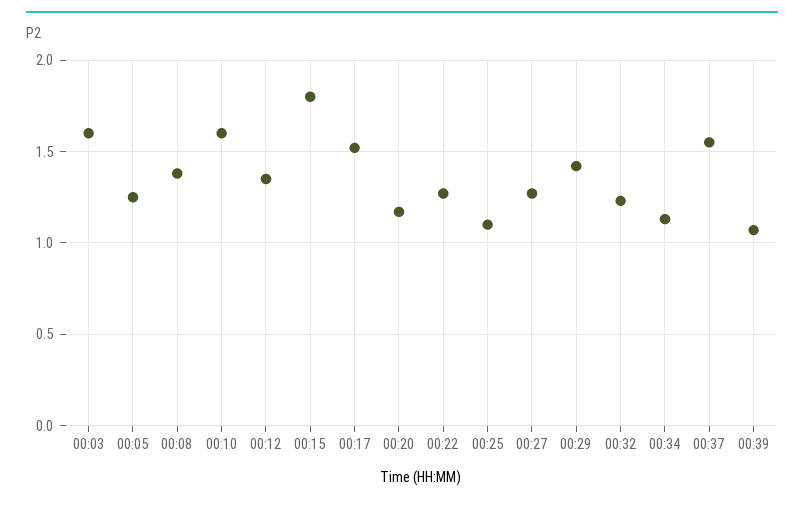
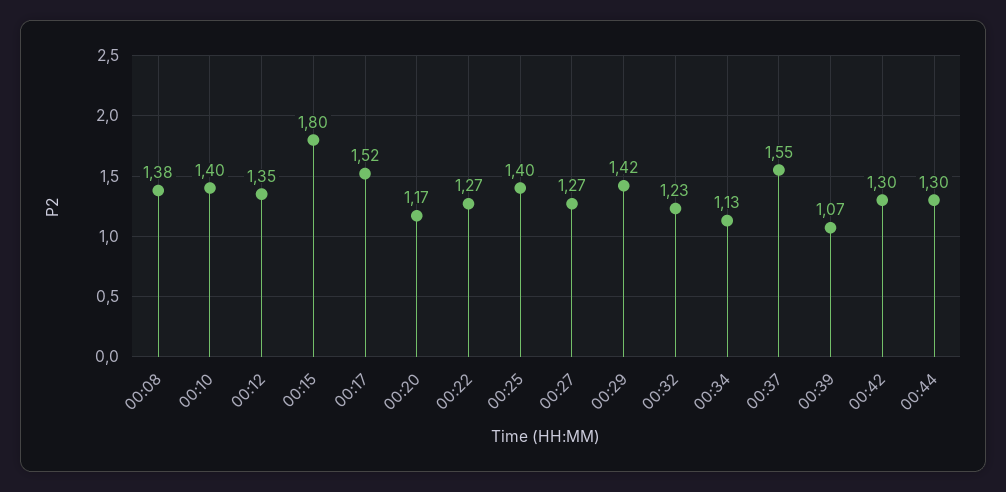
00:03: 1.6 -> none
00:05: 1.25 -> none
00:10: 1.6 -> 1.4
00:25: 1.1 -> 1.4
00:42: none -> 1.3
00:44: none -> 1.3

